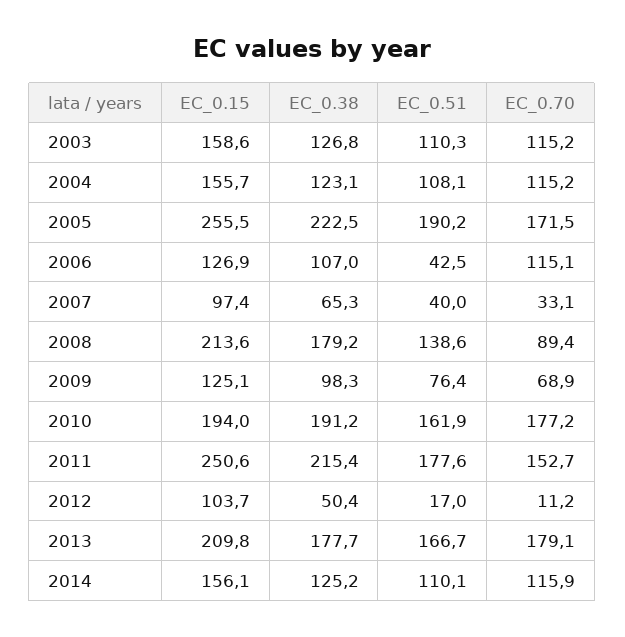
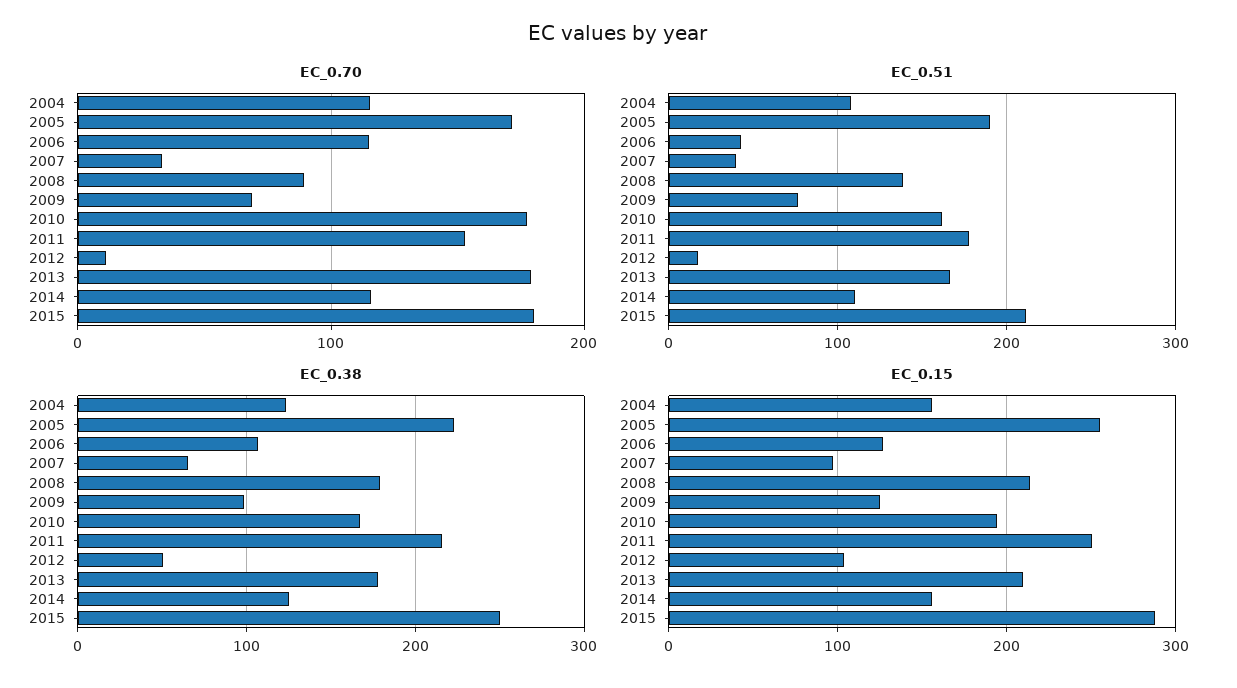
EC_0.15, 2003: 158.6 -> none
EC_0.38, 2003: 126.8 -> none
EC_0.51, 2003: 110.3 -> none
EC_0.70, 2003: 115.2 -> none
EC_0.38, 2010: 191.2 -> 170
EC_0.70, 2015: none -> 180
EC_0.51, 2015: none -> 210
EC_0.38, 2015: none -> 250
EC_0.15, 2015: none -> 290

